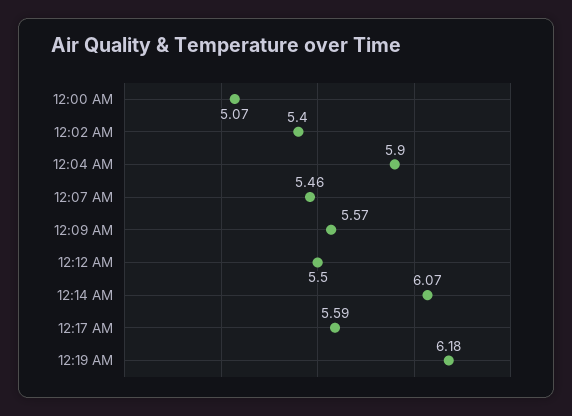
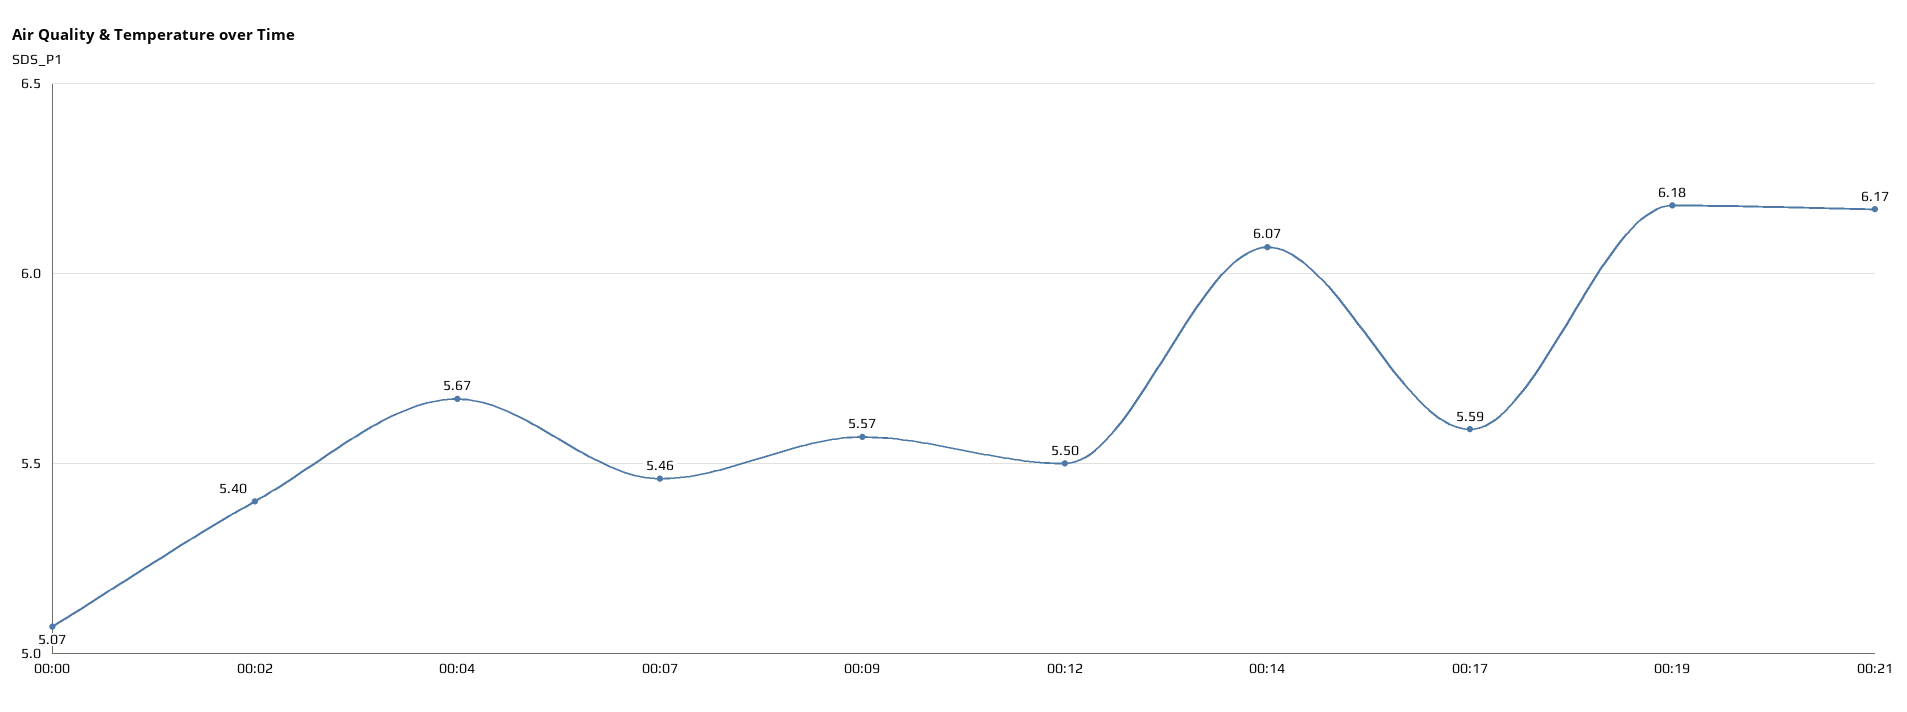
12:04 AM: 5.9 -> 5.67
00:21: none -> 6.17

